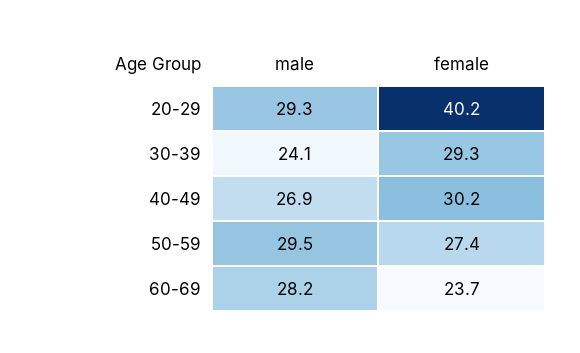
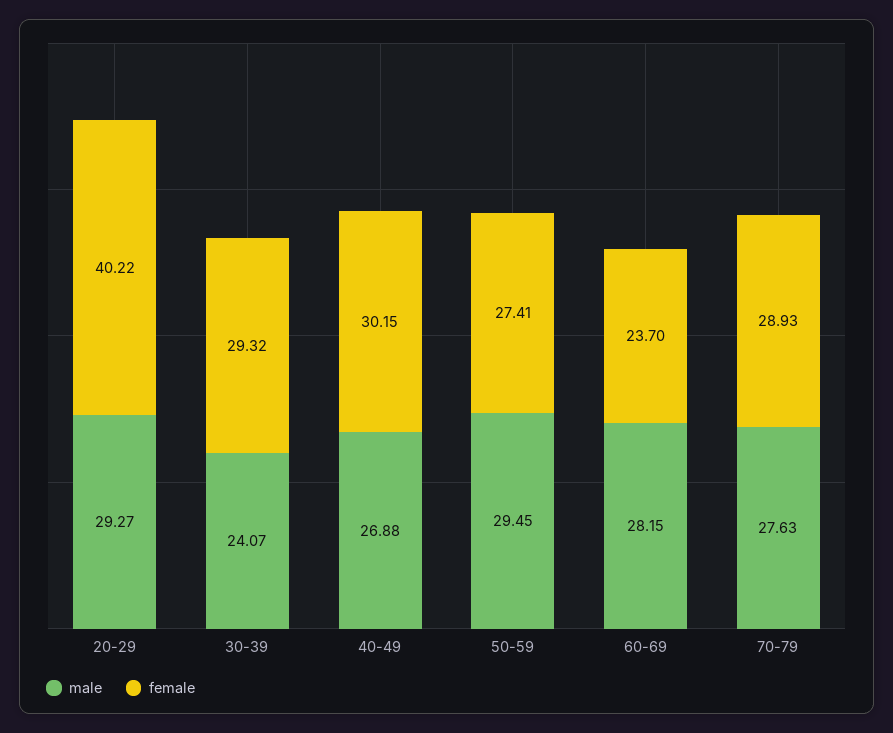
male, 70-79: none -> 27.63
female, 70-79: none -> 28.93

